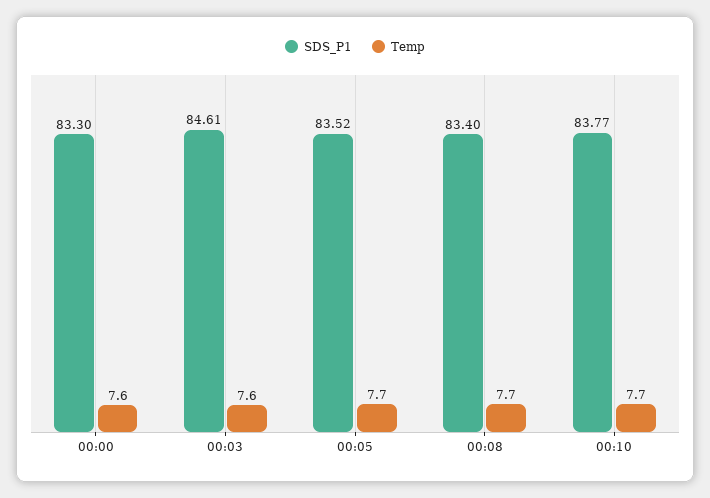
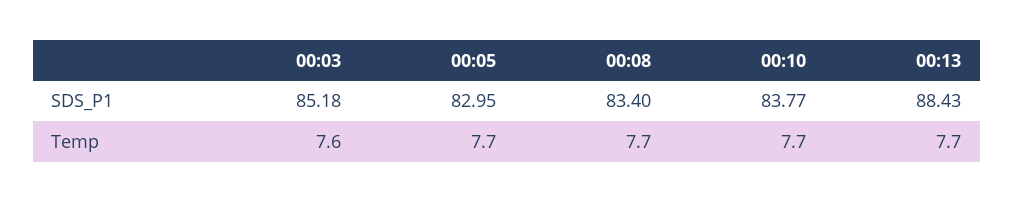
SDS_P1, 00:00: 83.3 -> none
Temp, 00:00: 7.6 -> none
SDS_P1, 00:03: 84.61 -> 85.18
SDS_P1, 00:05: 83.52 -> 82.95
SDS_P1, 00:13: none -> 88.43
Temp, 00:13: none -> 7.7

